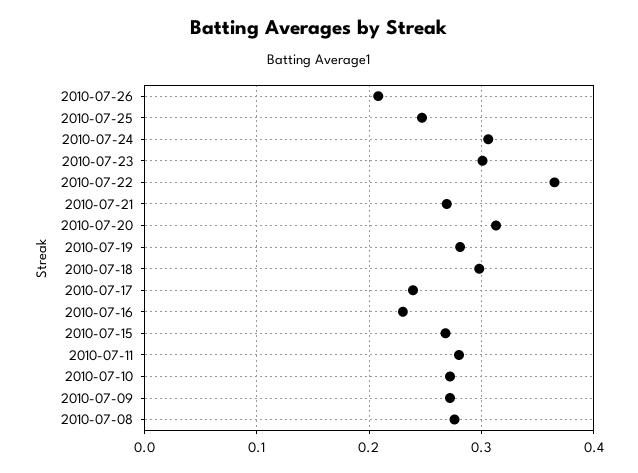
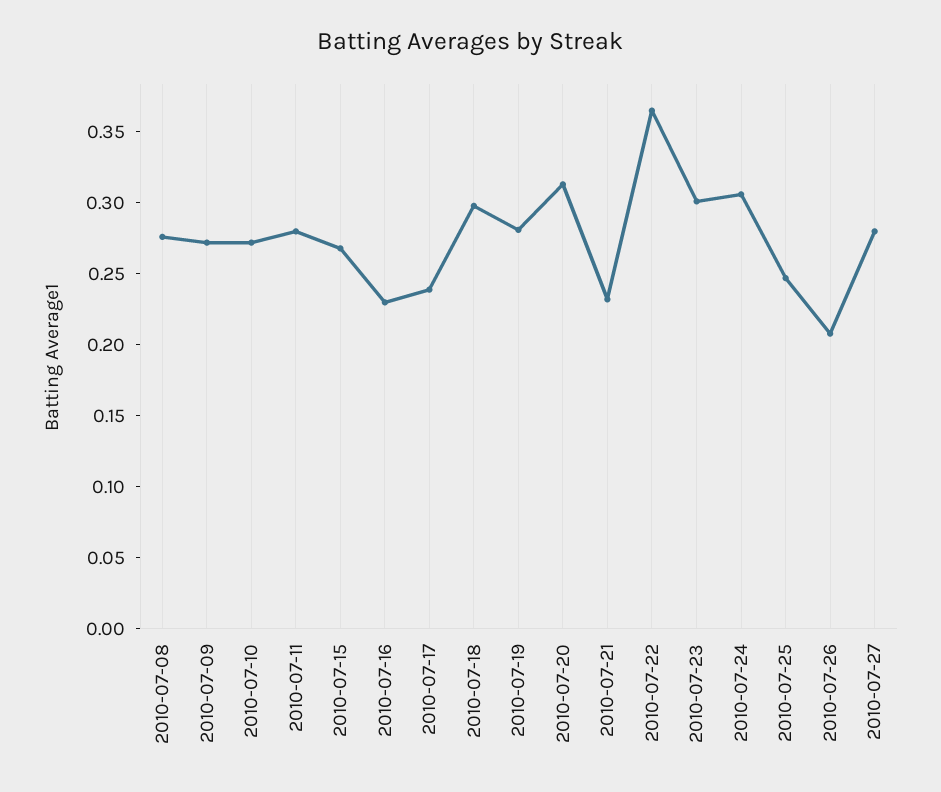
2010-07-21: 0.27 -> 0.23
2010-07-27: none -> 0.28

